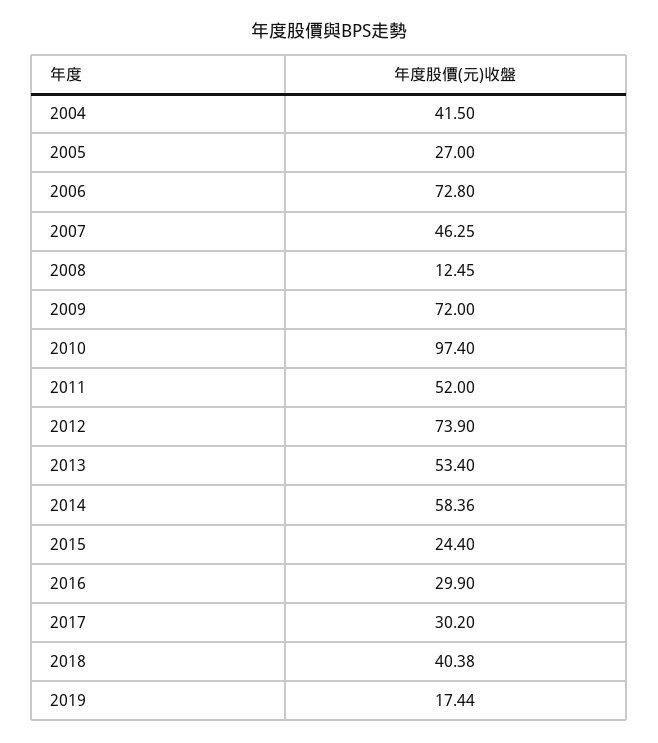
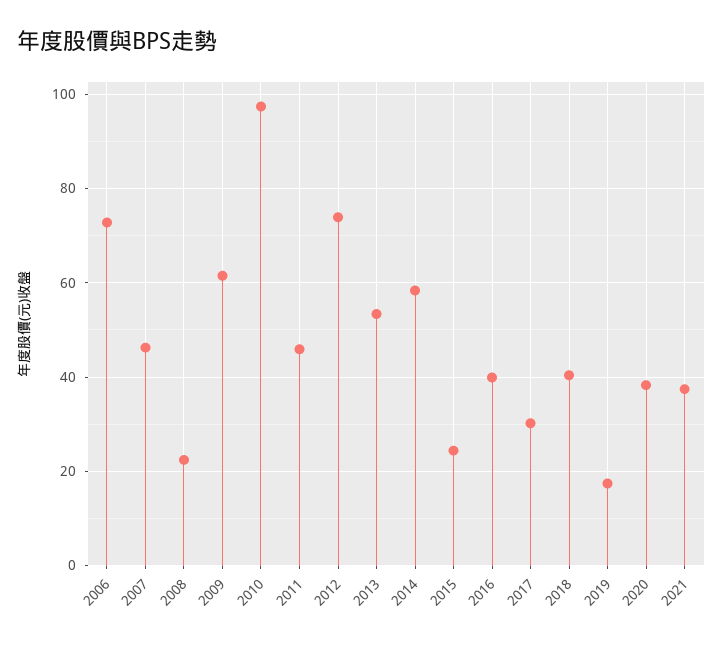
2004: 41.5 -> none
2005: 27 -> none
2008: 12.45 -> 22
2009: 72 -> 62
2011: 52 -> 46
2016: 29.9 -> 40
2020: none -> 38
2021: none -> 38

